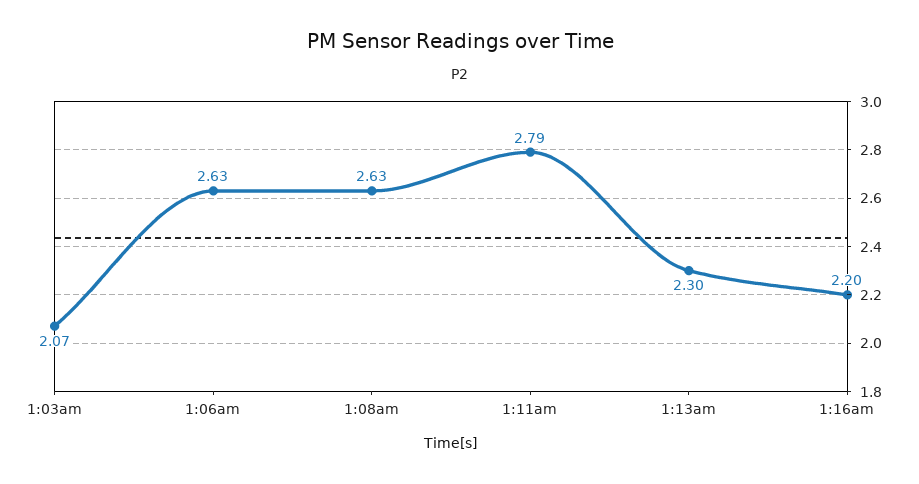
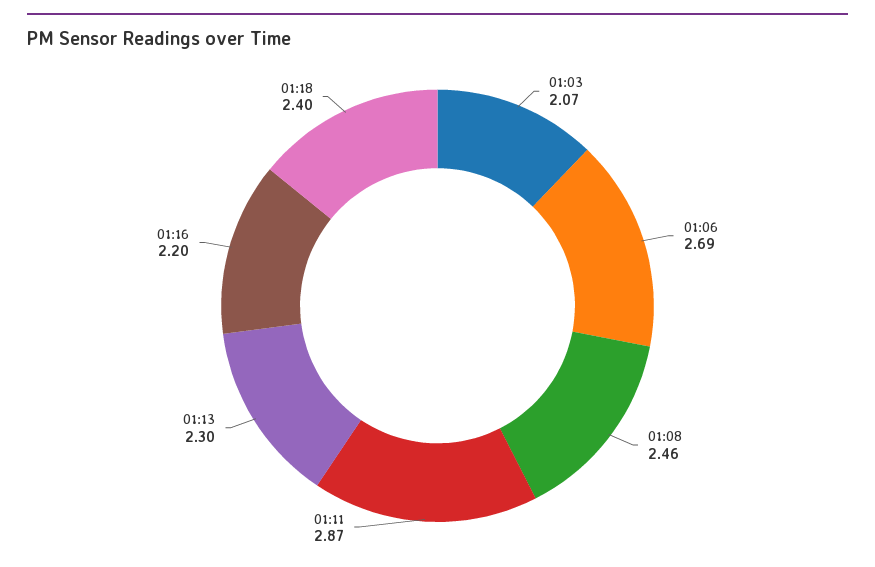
1:06am: 2.63 -> 2.69
1:08am: 2.63 -> 2.46
1:11am: 2.79 -> 2.87
01:18: none -> 2.4

